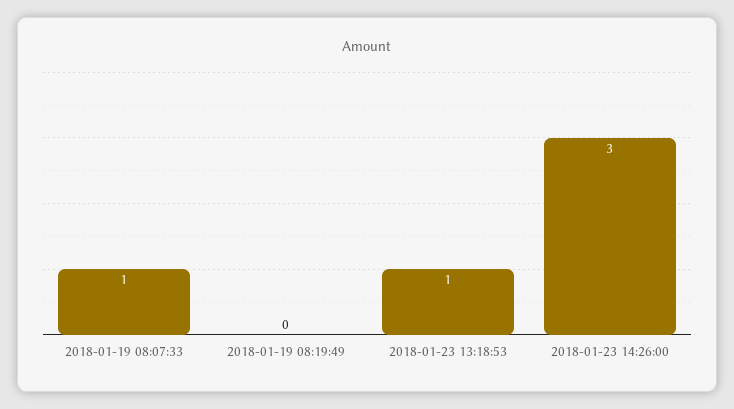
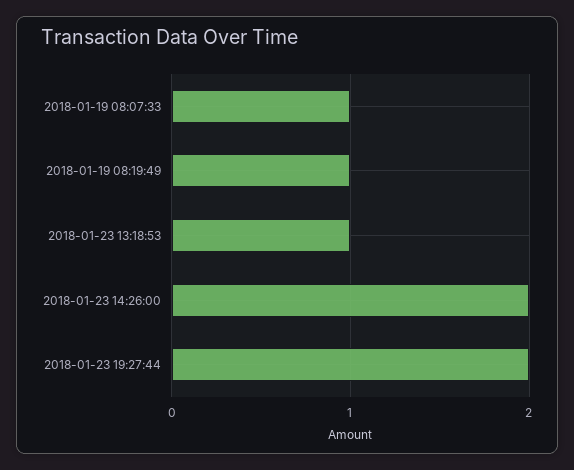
2018-01-19 08:19:49: 0 -> 1
2018-01-23 14:26:00: 3 -> 2
2018-01-23 19:27:44: none -> 2

